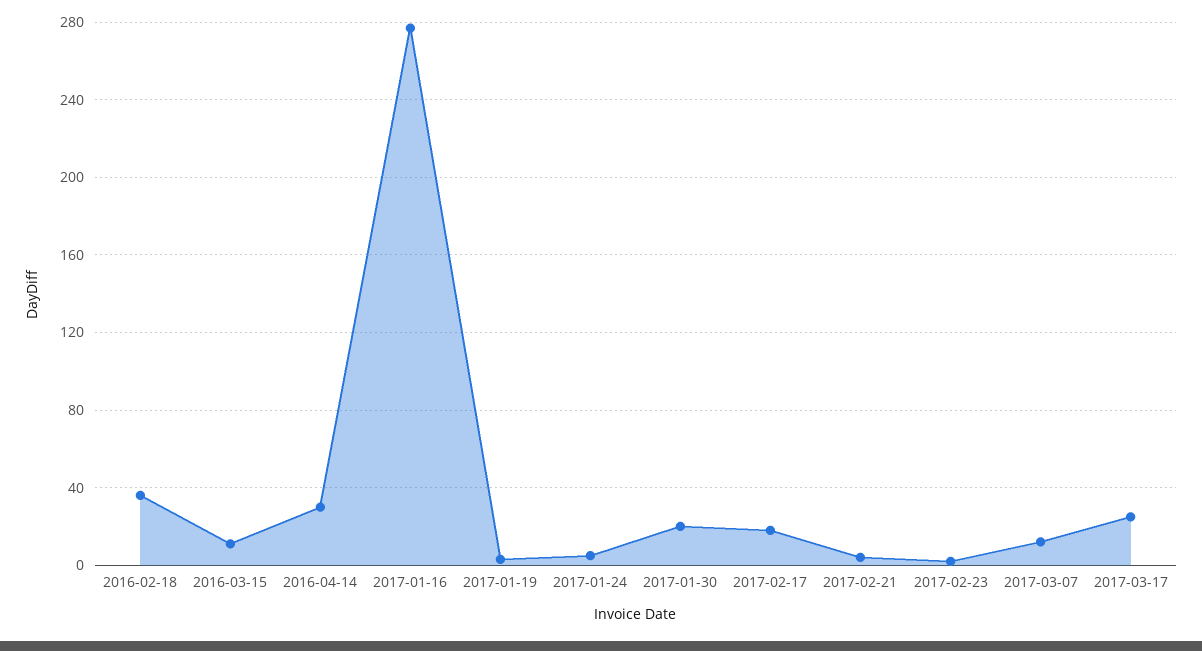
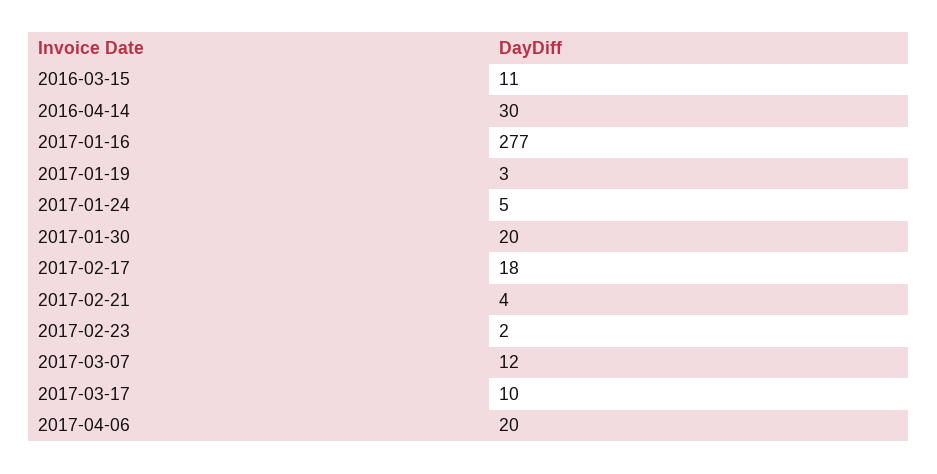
2016-02-18: 35 -> none
2017-03-17: 25 -> 10
2017-04-06: none -> 20

